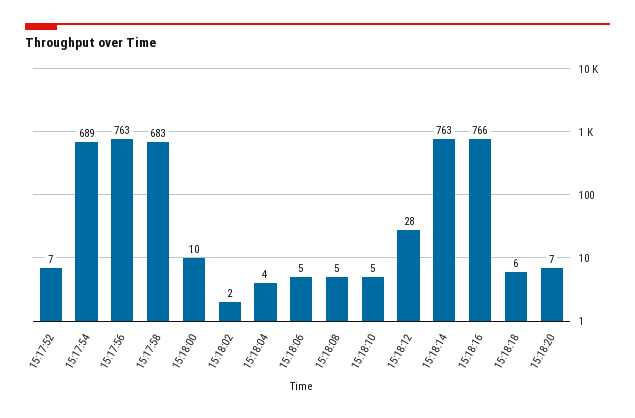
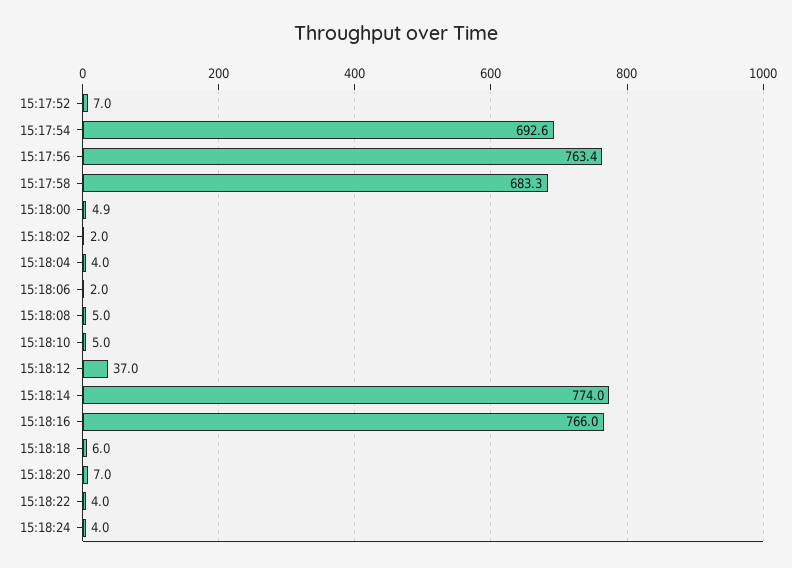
15:17:54: 689 -> 692.6
15:18:00: 10 -> 4.9
15:18:06: 5 -> 2
15:18:12: 28 -> 37
15:18:14: 763 -> 774
15:18:22: none -> 4
15:18:24: none -> 4

